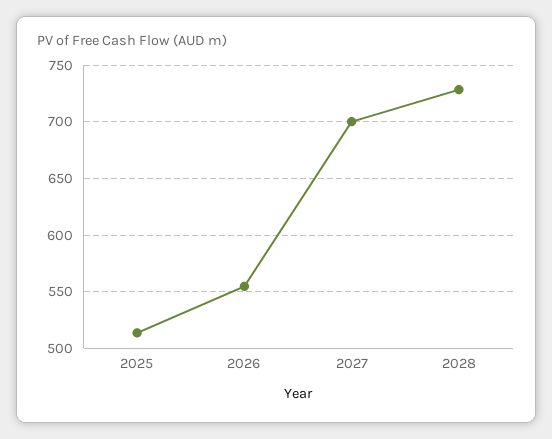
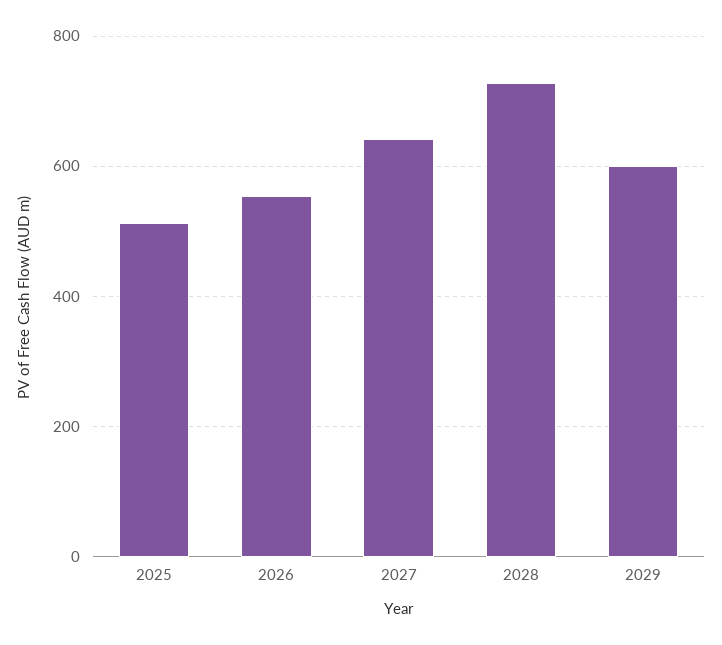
2027: 700 -> 640
2029: none -> 600

